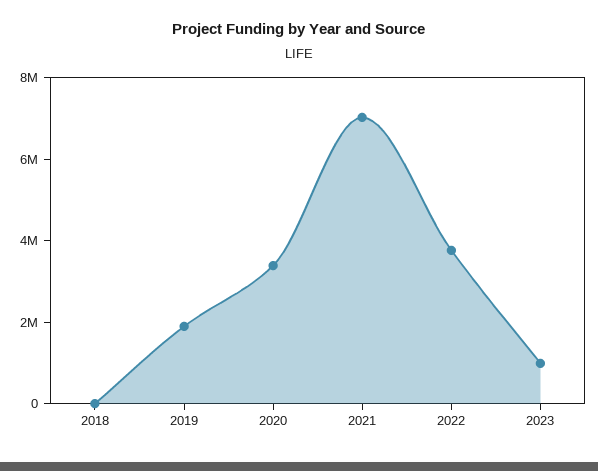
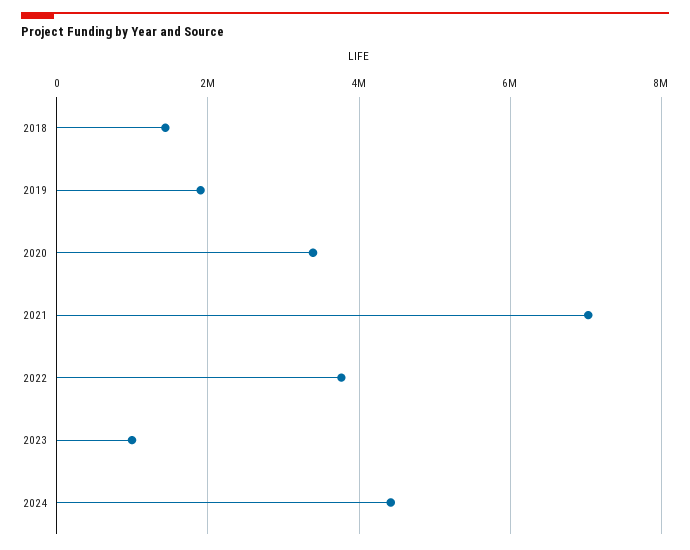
2018: 0 -> 1400000
2024: none -> 4400000

